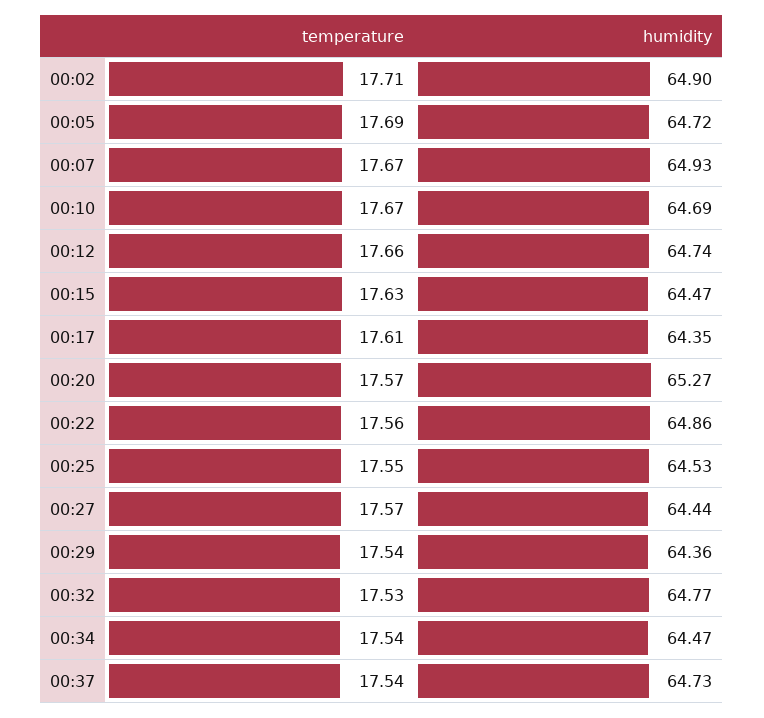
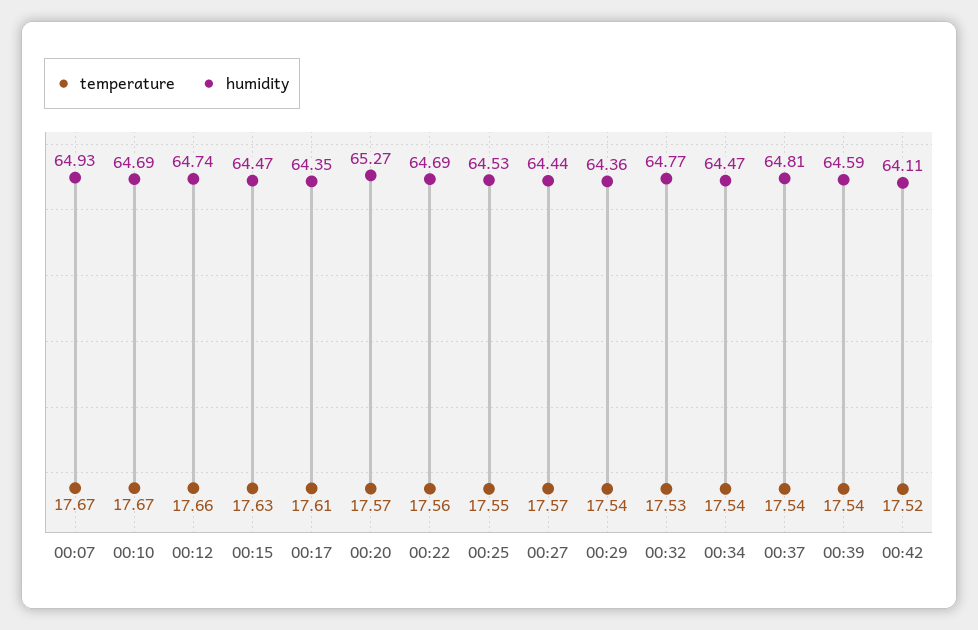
temperature, 00:02: 17.71 -> none
humidity, 00:02: 64.9 -> none
temperature, 00:05: 17.69 -> none
humidity, 00:05: 64.72 -> none
humidity, 00:22: 64.86 -> 64.69
humidity, 00:37: 64.73 -> 64.81
temperature, 00:39: none -> 17.54
humidity, 00:39: none -> 64.59
temperature, 00:42: none -> 17.52
humidity, 00:42: none -> 64.11

